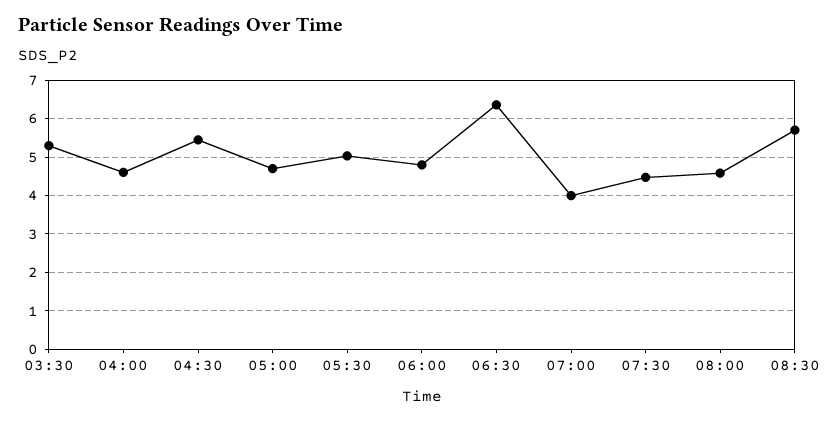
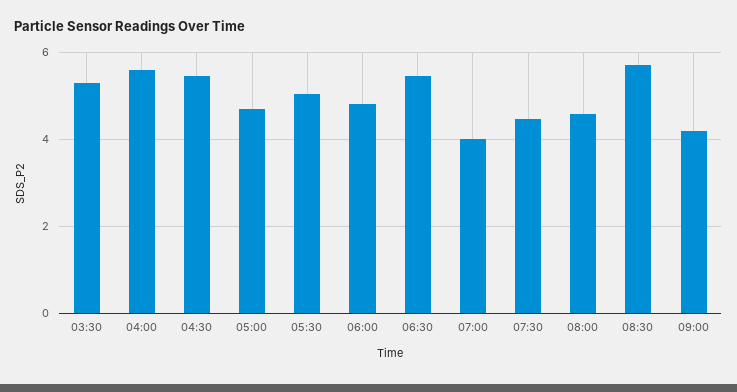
04:00: 4.6 -> 5.6
06:30: 6.4 -> 5.4
09:00: none -> 4.2

